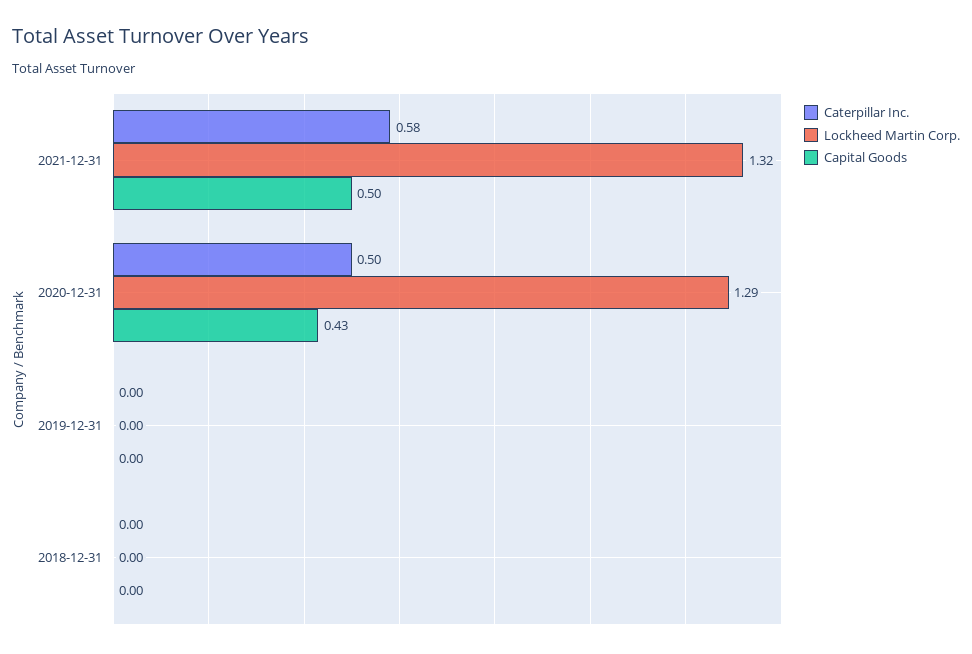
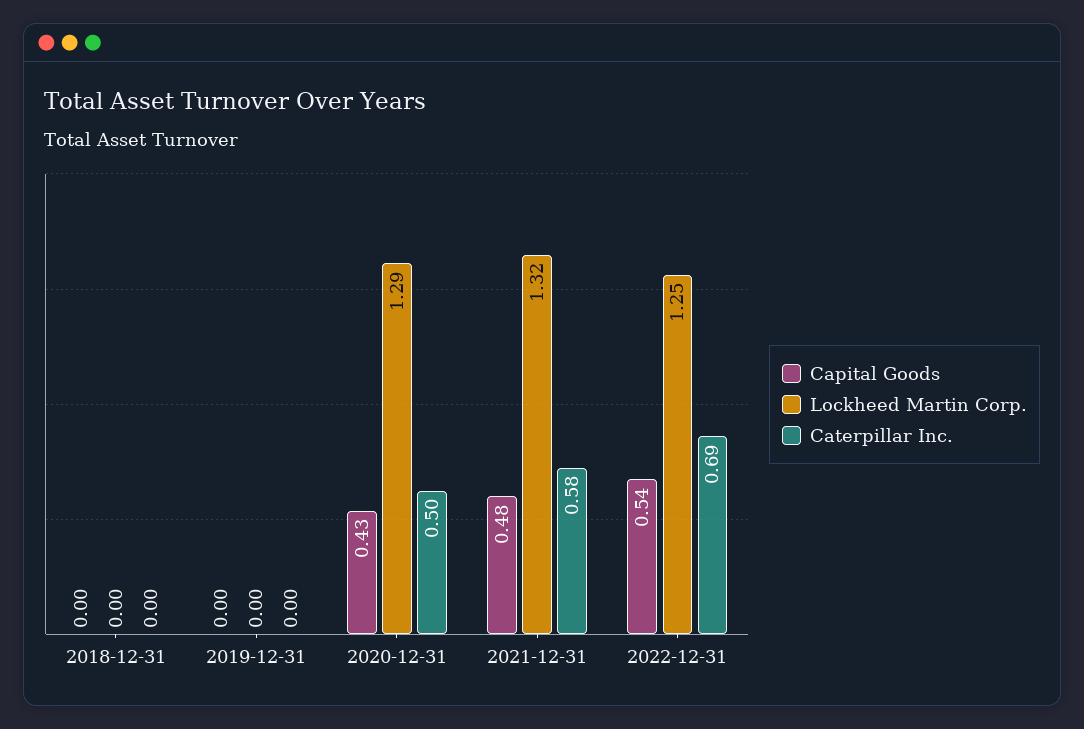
Capital Goods, 2021-12-31: 0.5 -> 0.48
Capital Goods, 2022-12-31: none -> 0.54
Lockheed Martin Corp., 2022-12-31: none -> 1.25
Caterpillar Inc., 2022-12-31: none -> 0.69

